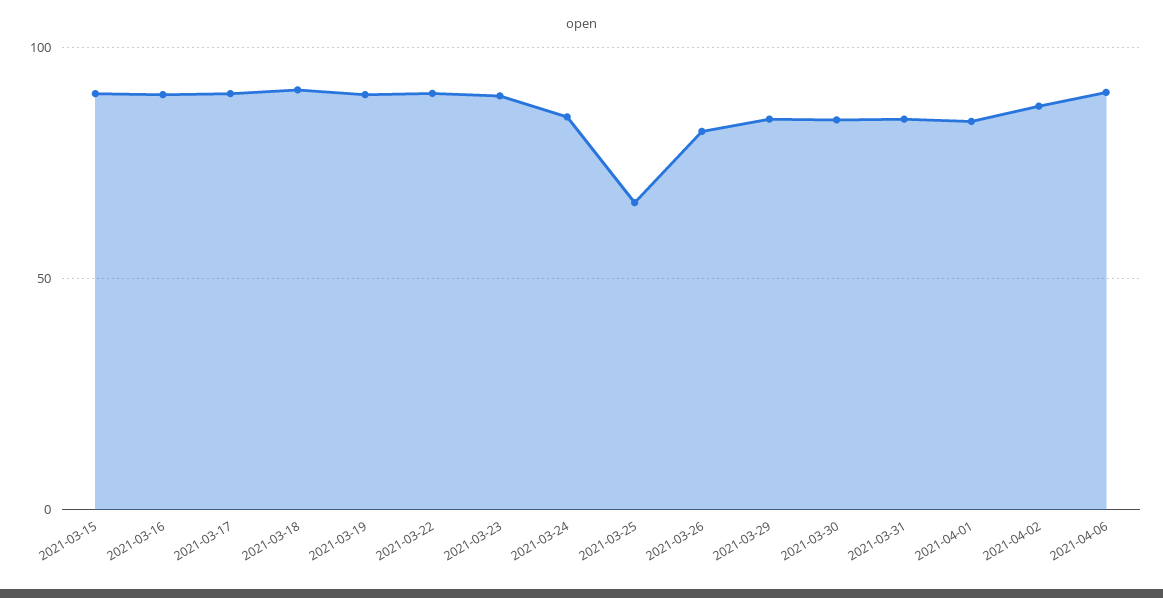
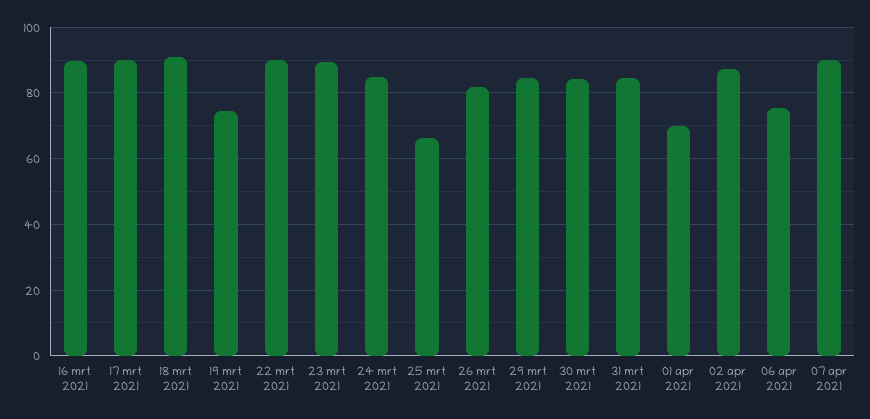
2021-03-15: 90 -> none
2021-03-19: 90 -> 74
2021-04-01: 85 -> 70
2021-04-06: 90 -> 76
07 apr 2021: none -> 90

